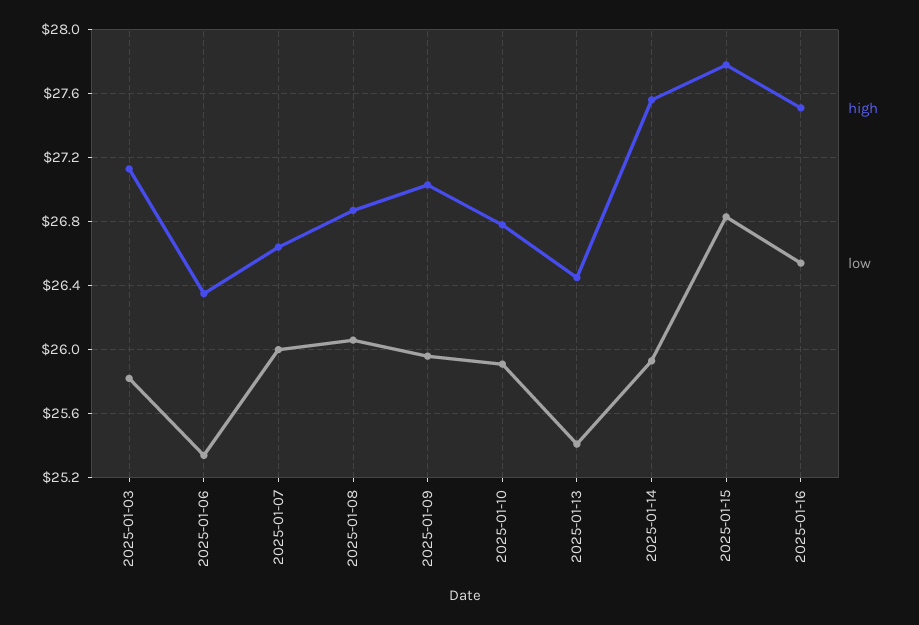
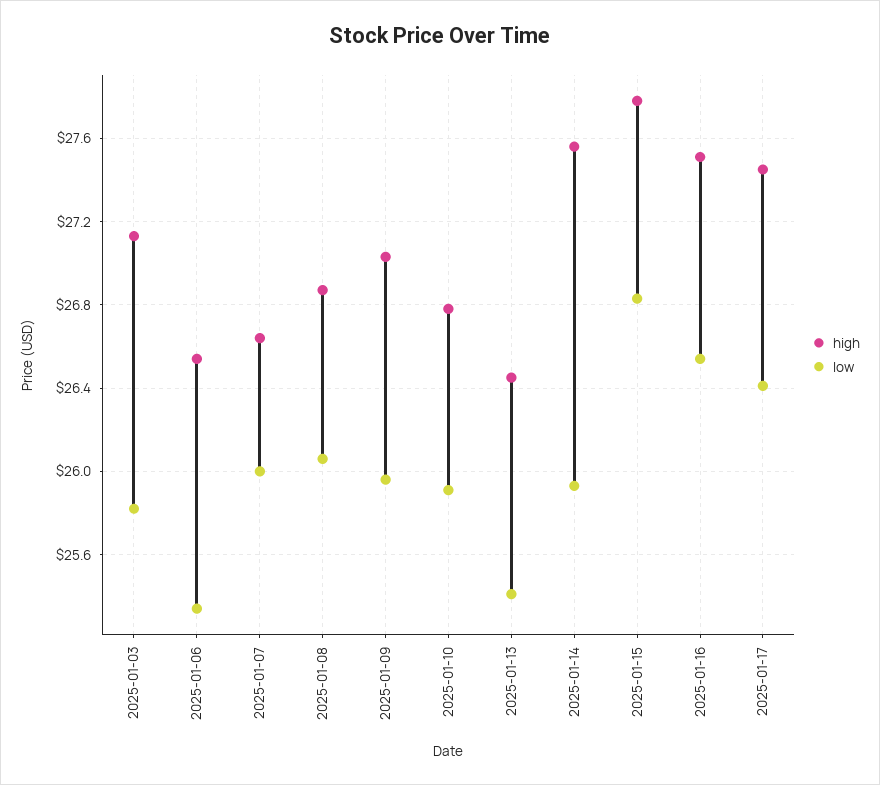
high, 2025-01-06: 26.35 -> 26.55
high, 2025-01-17: none -> 27.45
low, 2025-01-17: none -> 26.4

